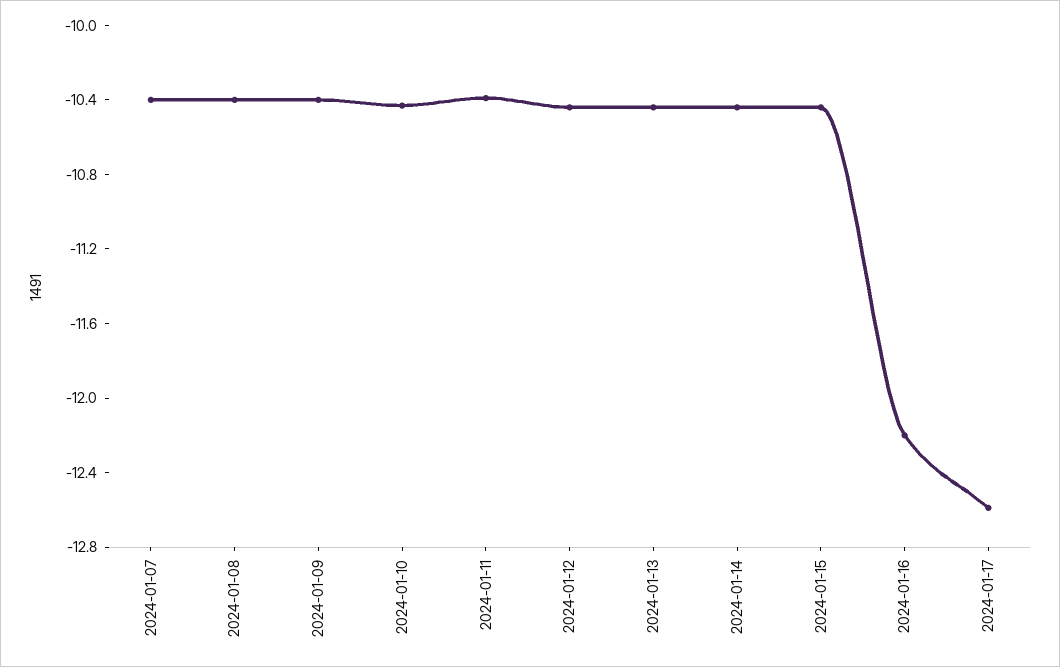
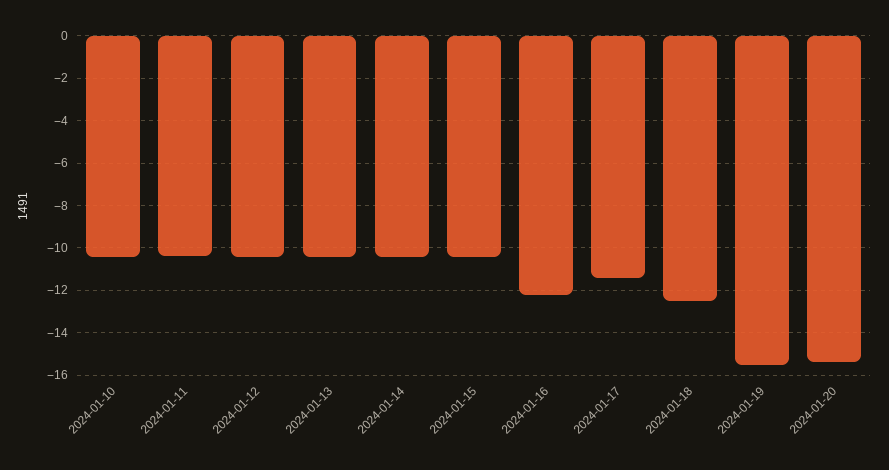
2024-01-07: -10.4 -> none
2024-01-08: -10.4 -> none
2024-01-09: -10.4 -> none
2024-01-17: -12.6 -> -11.5
2024-01-18: none -> -12.5
2024-01-19: none -> -15.5
2024-01-20: none -> -15.5

